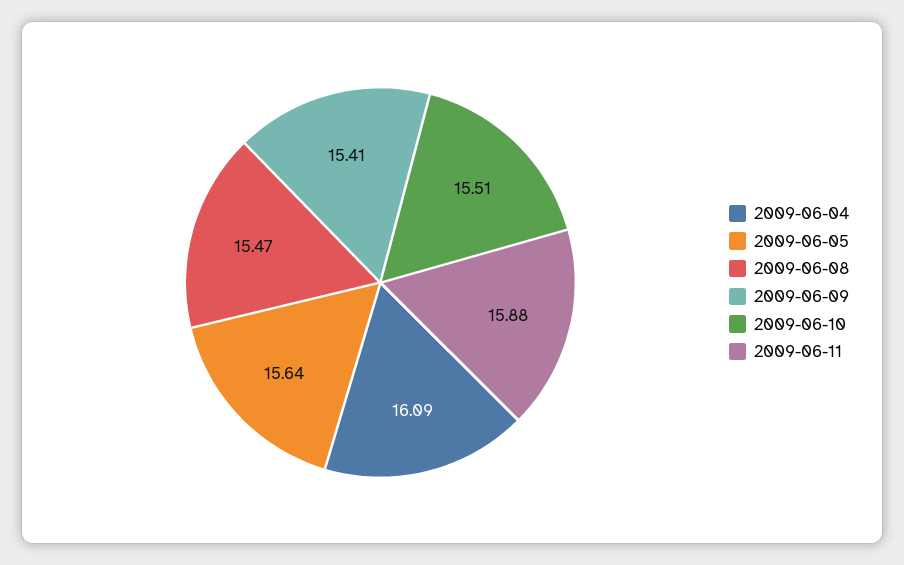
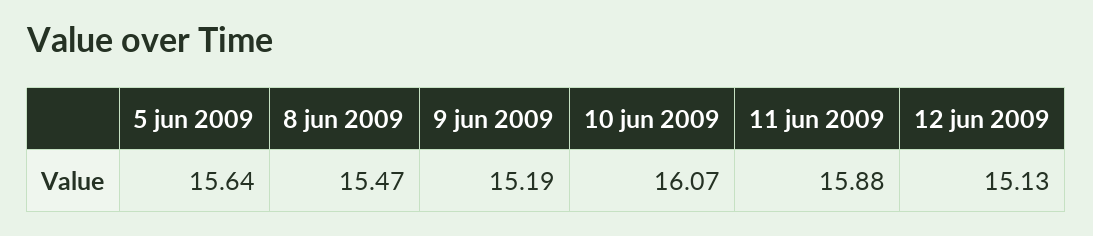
2009-06-04: 16.09 -> none
2009-06-09: 15.41 -> 15.19
2009-06-10: 15.51 -> 16.07
12 jun 2009: none -> 15.13

